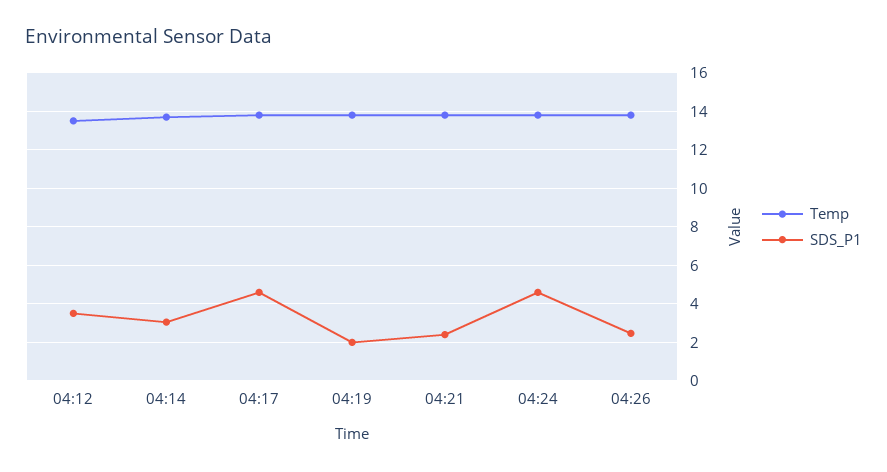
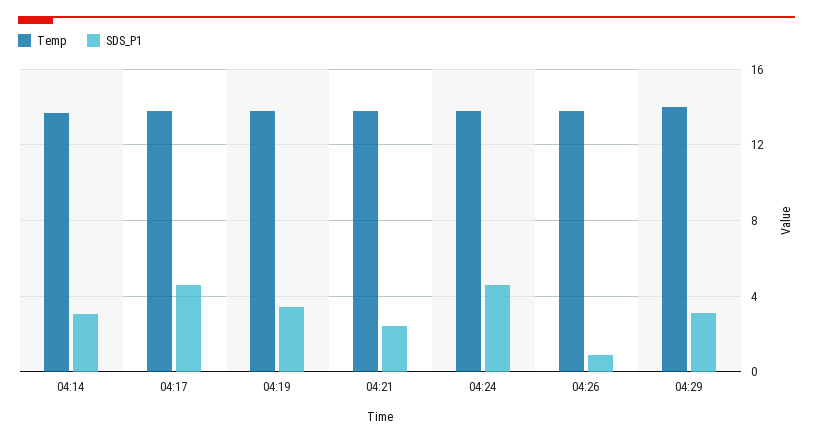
Temp, 04:12: 13.5 -> none
SDS_P1, 04:12: 3.5 -> none
SDS_P1, 04:19: 2 -> 3.5
SDS_P1, 04:26: 2.5 -> 1
Temp, 04:29: none -> 14
SDS_P1, 04:29: none -> 3

